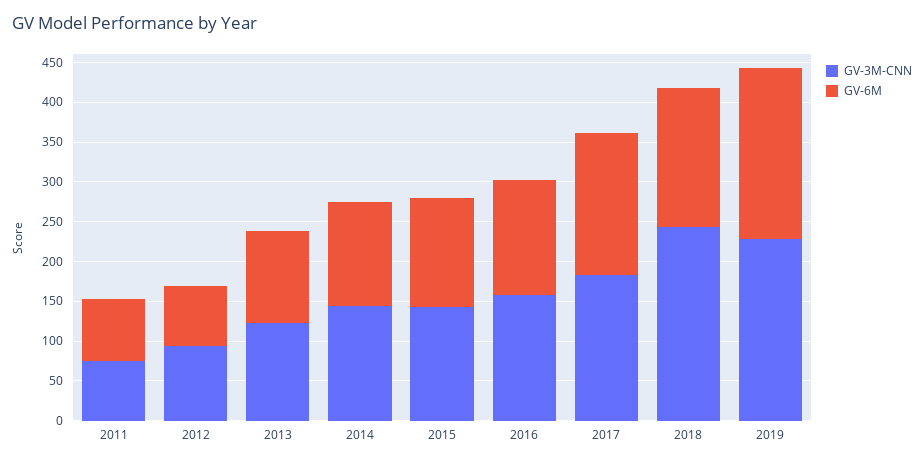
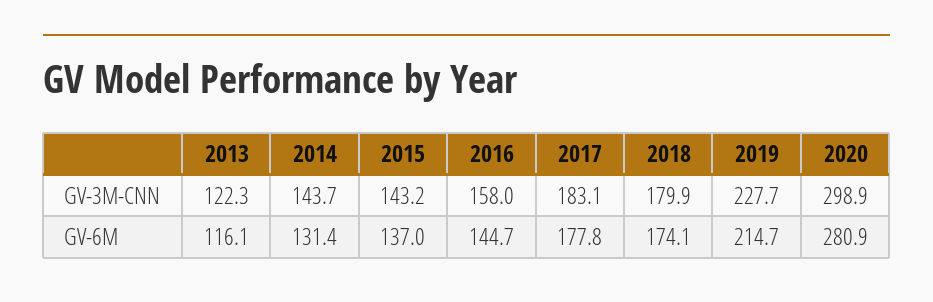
GV-3M-CNN, 2011: 75 -> none
GV-6M, 2011: 75 -> none
GV-3M-CNN, 2012: 100 -> none
GV-6M, 2012: 75 -> none
GV-3M-CNN, 2018: 250 -> 179.9
GV-3M-CNN, 2020: none -> 298.9
GV-6M, 2020: none -> 280.9

